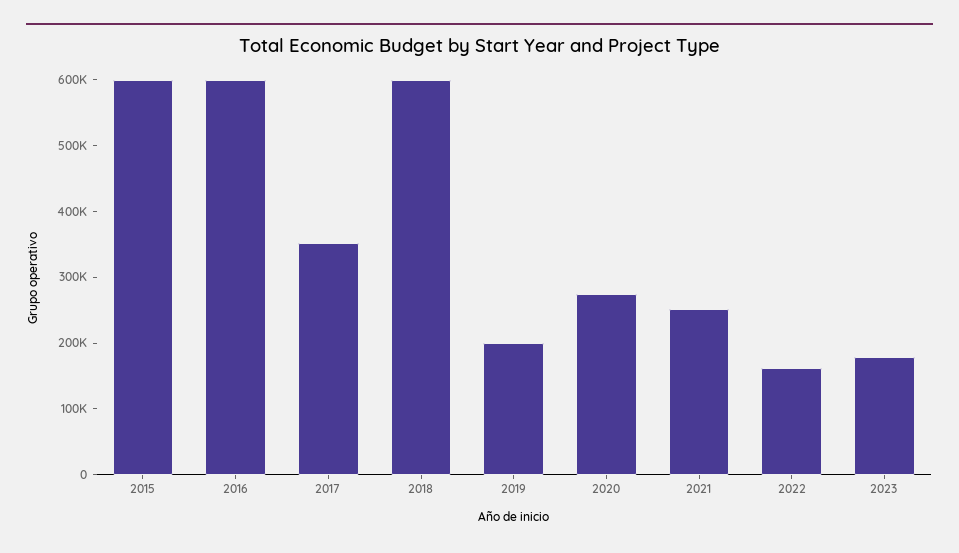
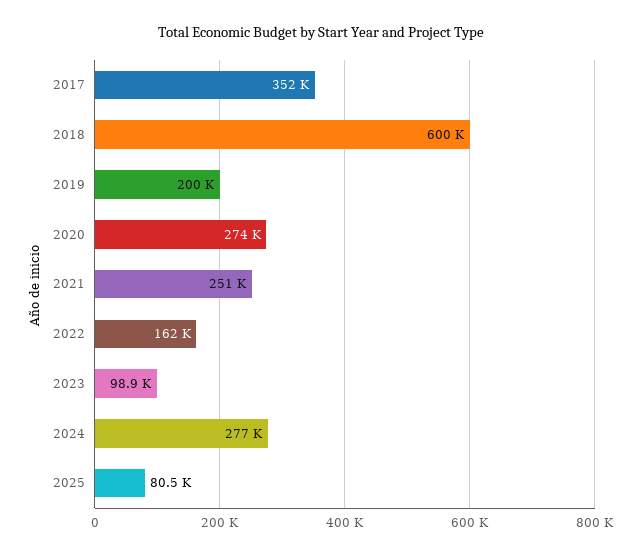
2015: 600000 -> none
2016: 600000 -> none
2023: 180000 -> 98900
2024: none -> 277000
2025: none -> 80500

